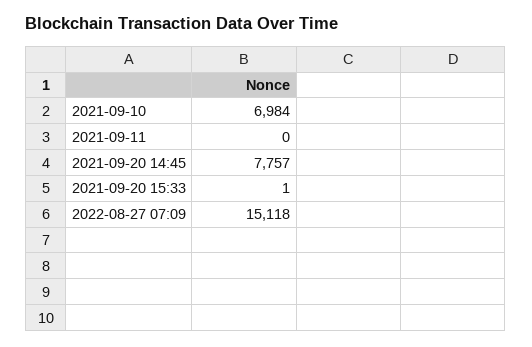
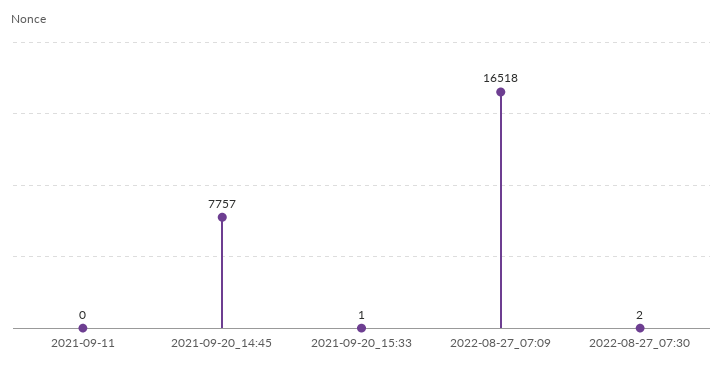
2021-09-10: 6984 -> none
2022-08-27 07:09: 15118 -> 16518
2022-08-27_07:30: none -> 2

